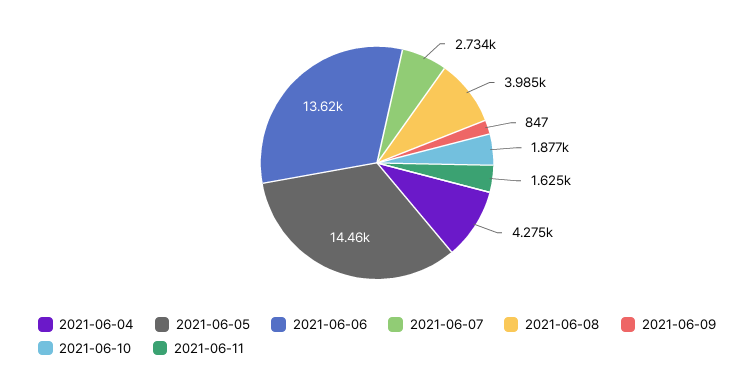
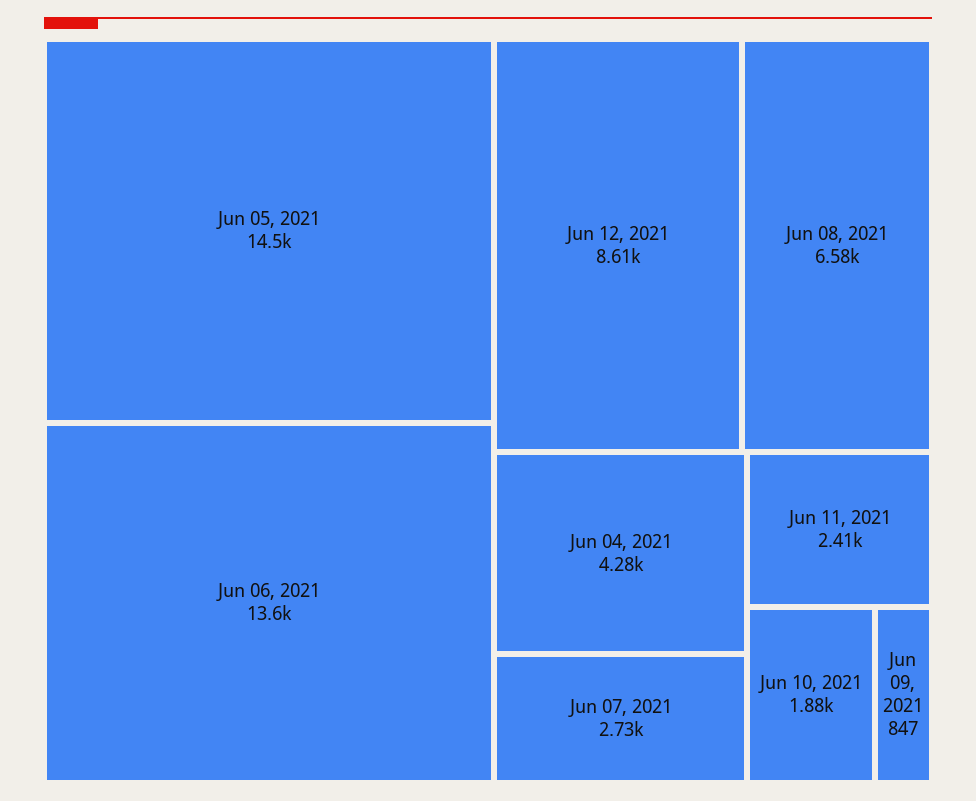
2021-06-08: 3985 -> 6580
2021-06-11: 1625 -> 2410
Jun 12, 2021: none -> 8610

